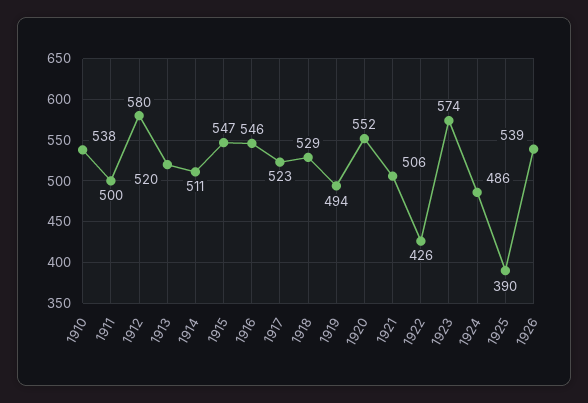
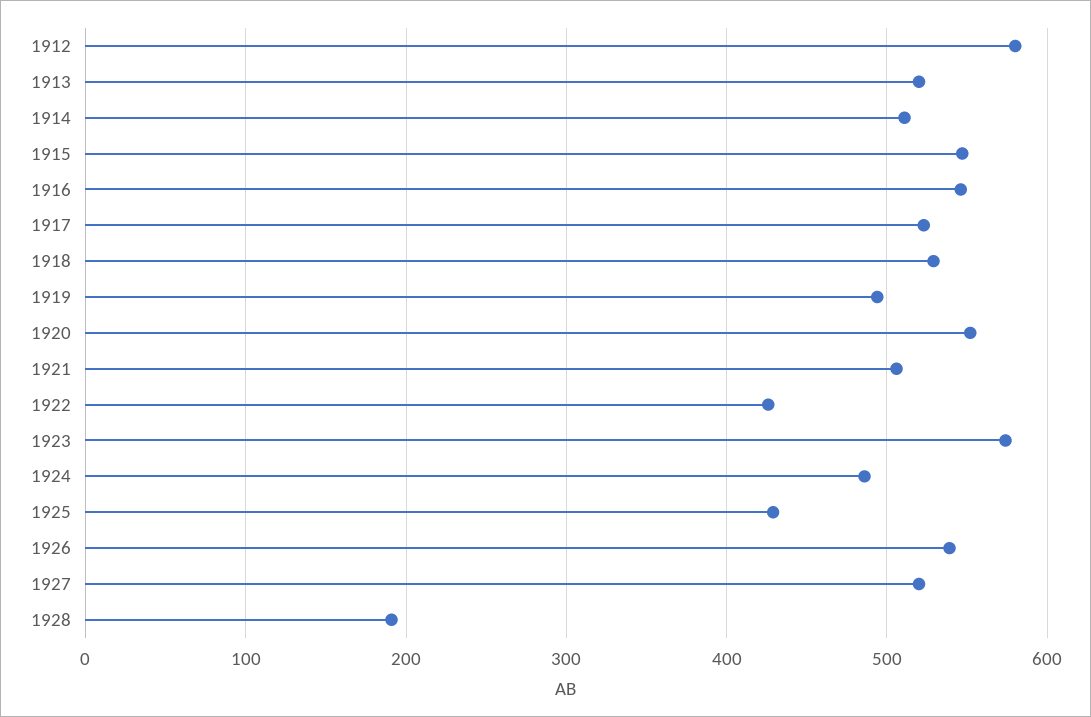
1910: 538 -> none
1911: 500 -> none
1925: 390 -> 430
1927: none -> 520
1928: none -> 190

